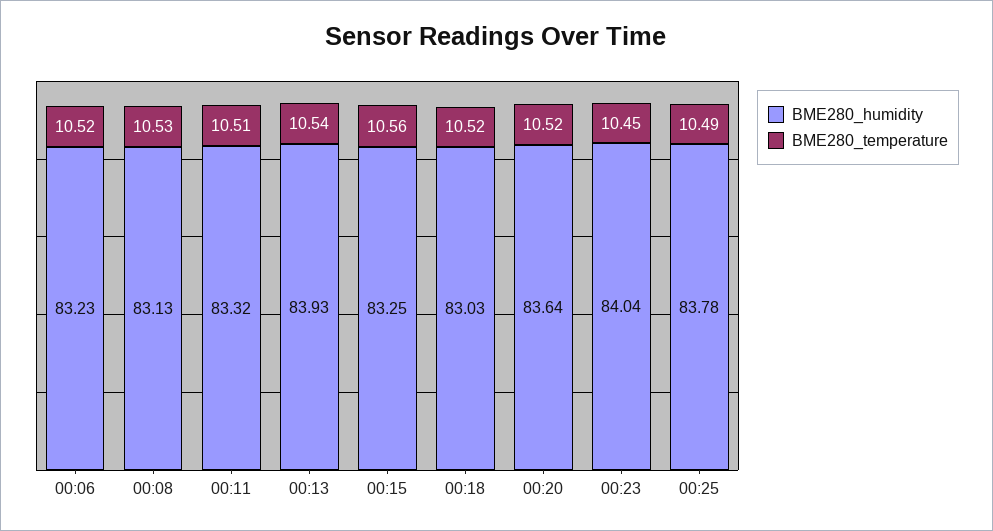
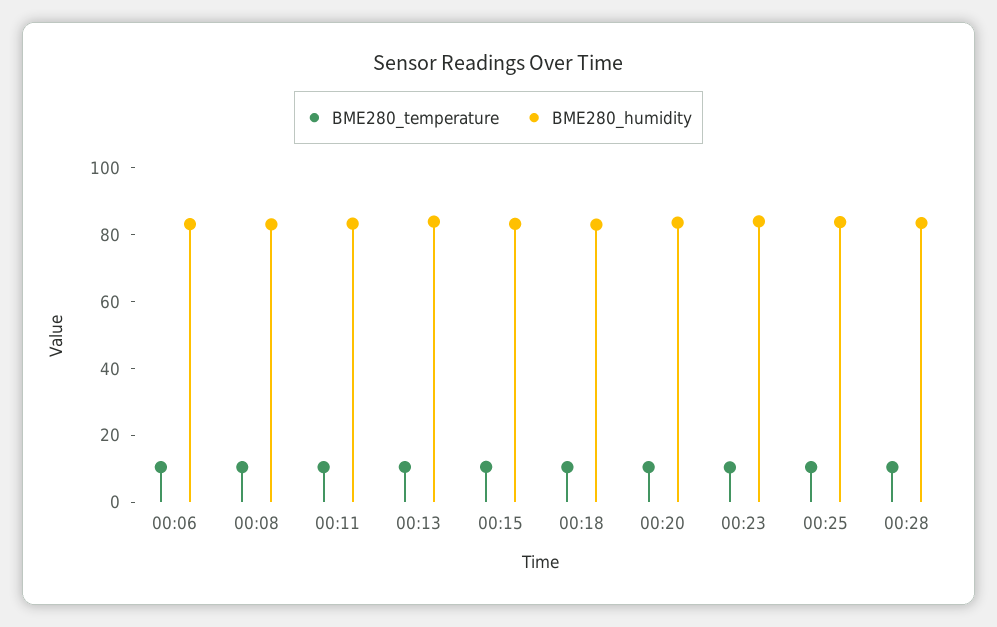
BME280_temperature, 00:28: none -> 10
BME280_humidity, 00:28: none -> 85

